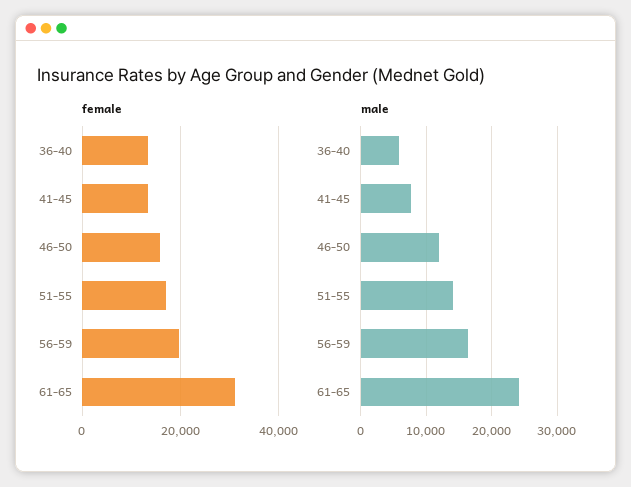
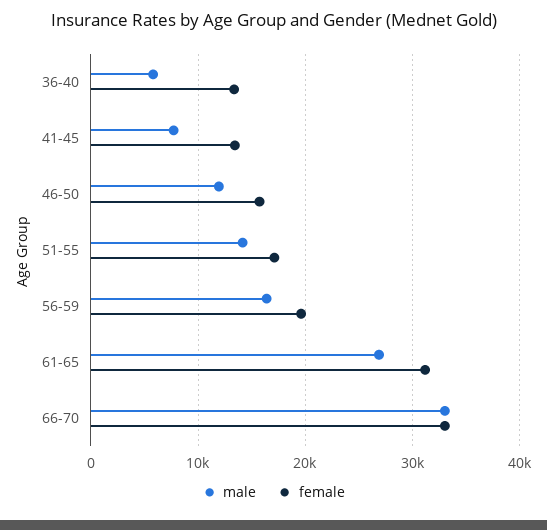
male, 61-65: 24000 -> 27000
male, 66-70: none -> 33000
female, 66-70: none -> 33000

